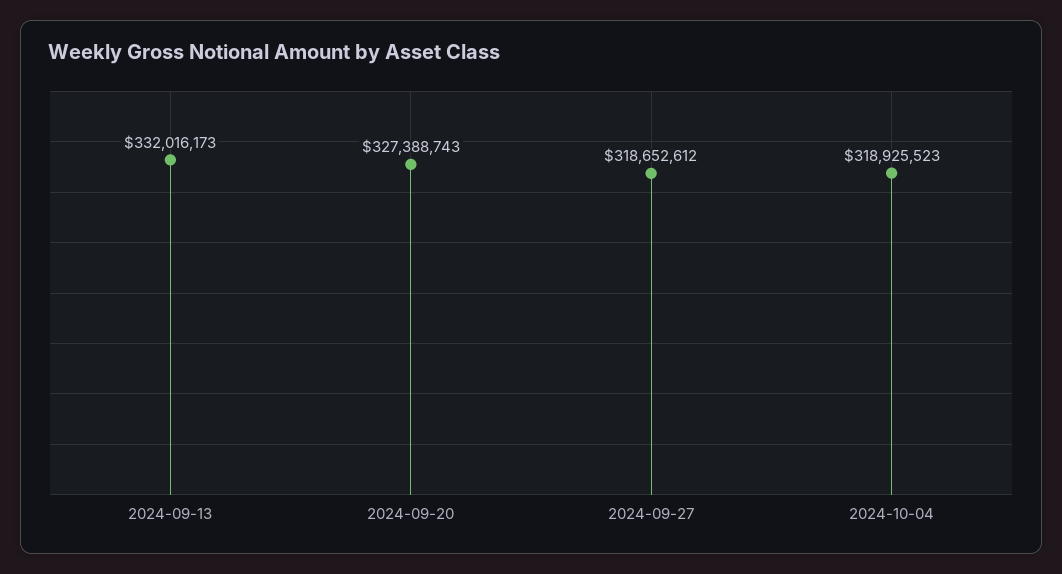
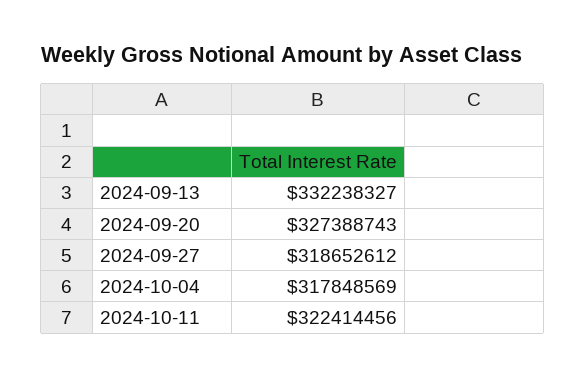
2024-09-13: 332016173 -> 332238327
2024-10-04: 318925523 -> 317848569
2024-10-11: none -> 322414456

